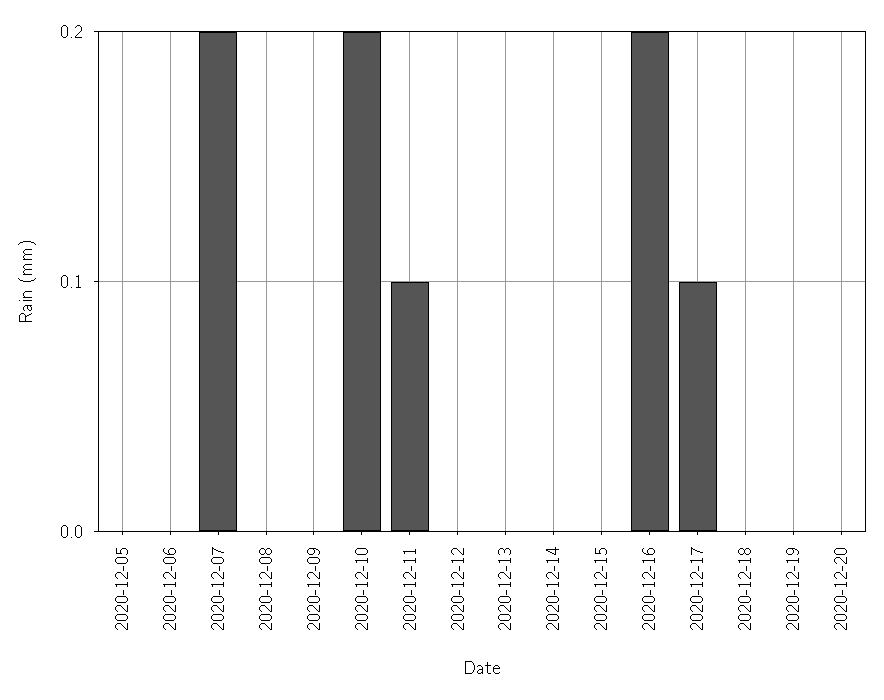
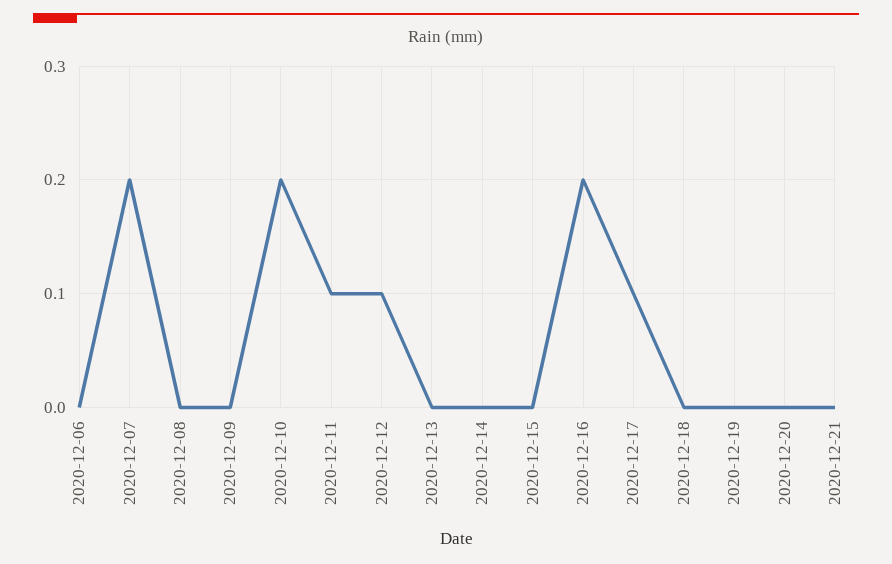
2020-12-05: 0 -> none
2020-12-12: 0 -> 0.1
2020-12-21: none -> 0

